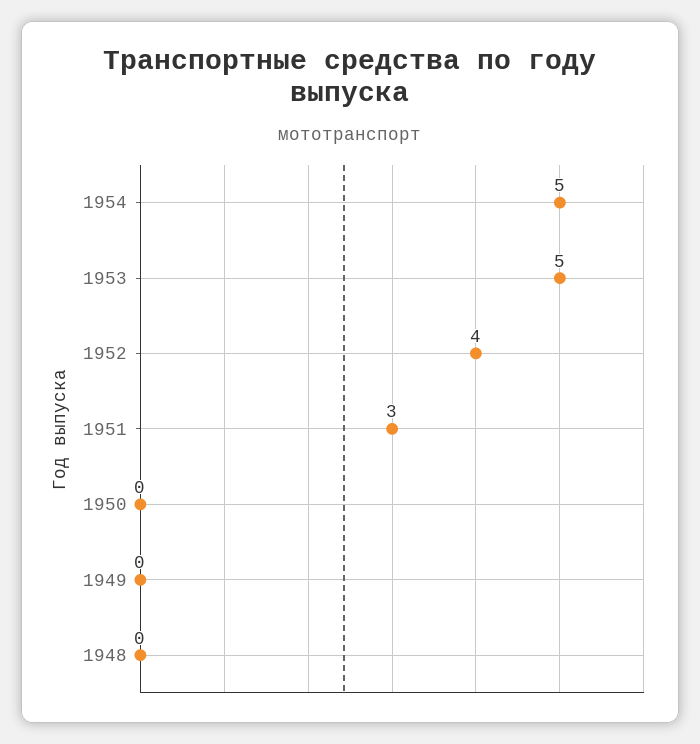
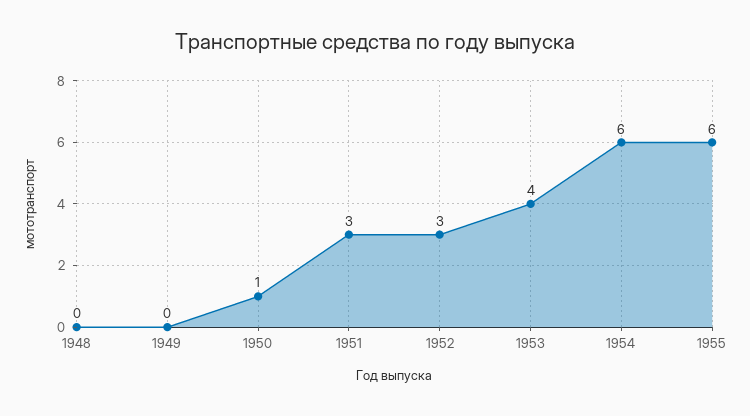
1954: 5 -> 6
1953: 5 -> 4
1952: 4 -> 3
1950: 0 -> 1
1955: none -> 6

